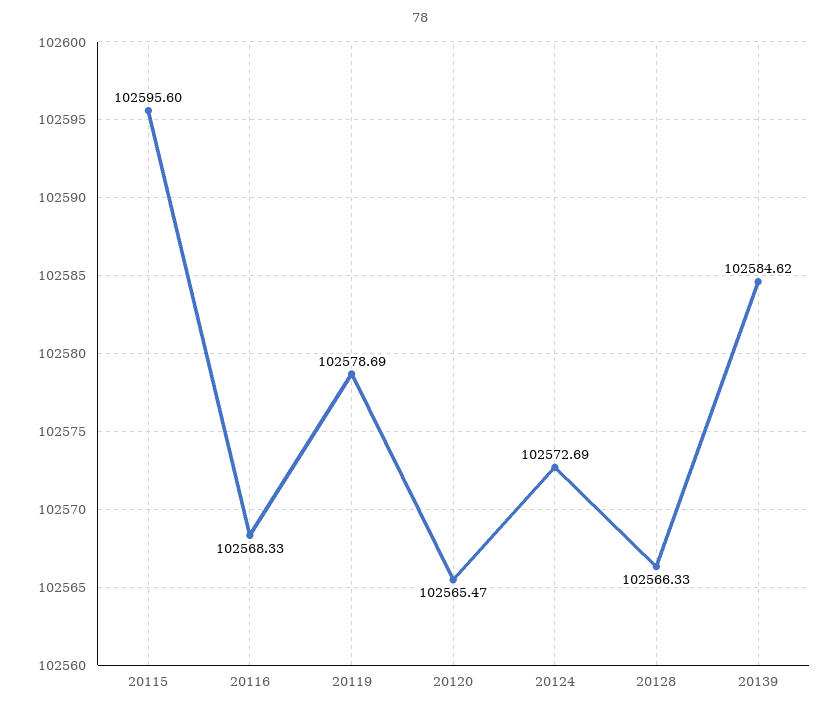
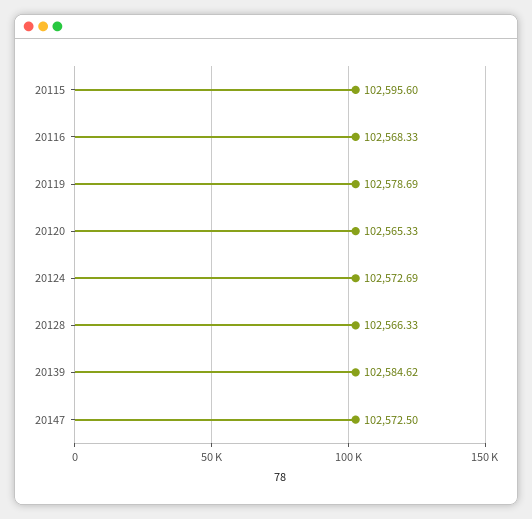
20120: 102565.47 -> 102565.33
20147: none -> 102572.5

